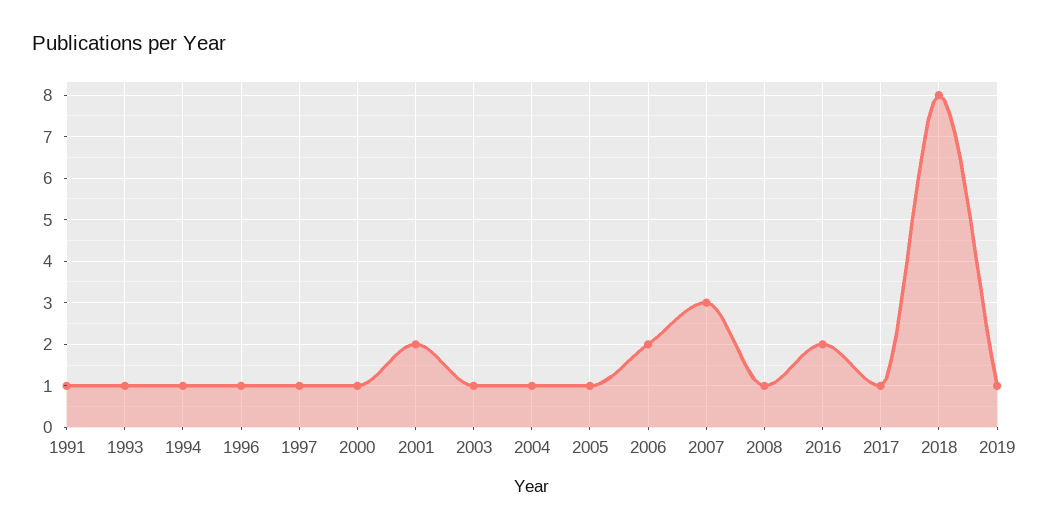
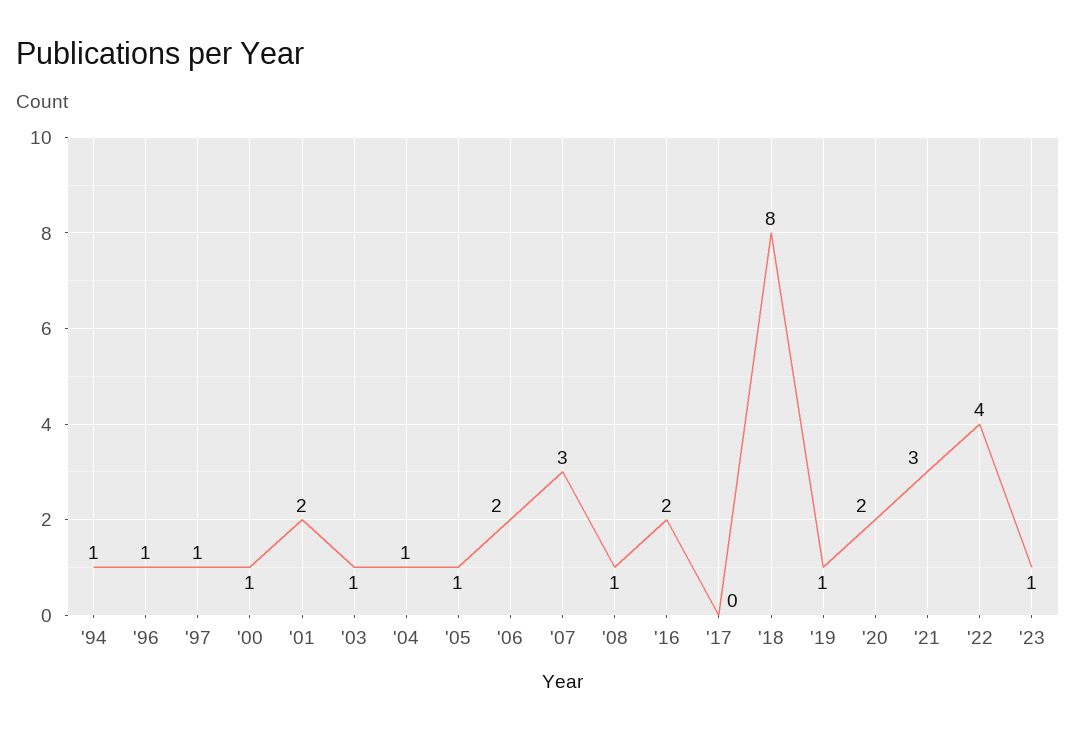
1991: 1 -> none
1993: 1 -> none
2017: 1 -> 0
'20: none -> 2
'21: none -> 3
'22: none -> 4
'23: none -> 1

